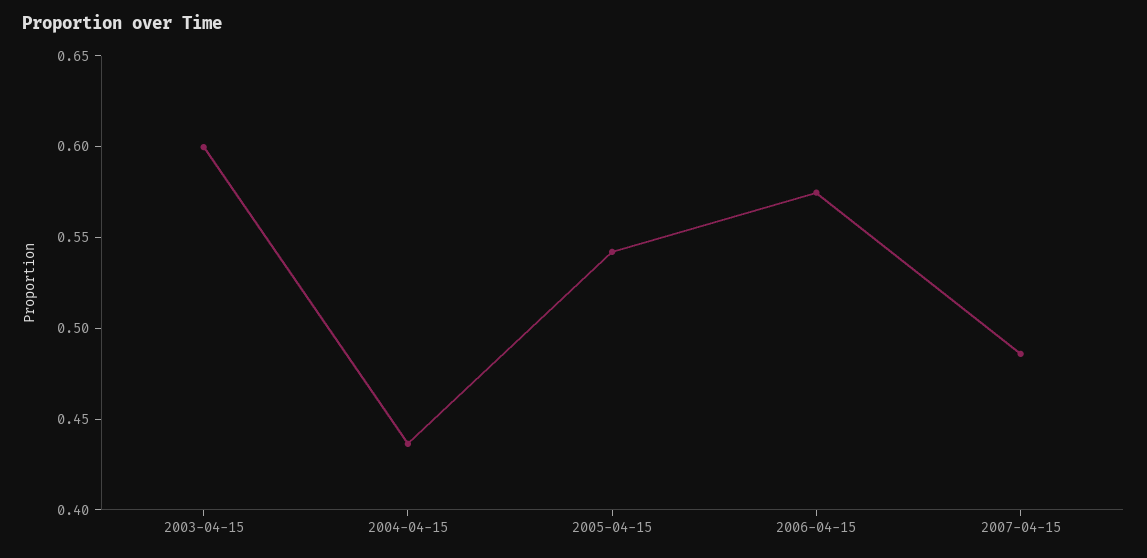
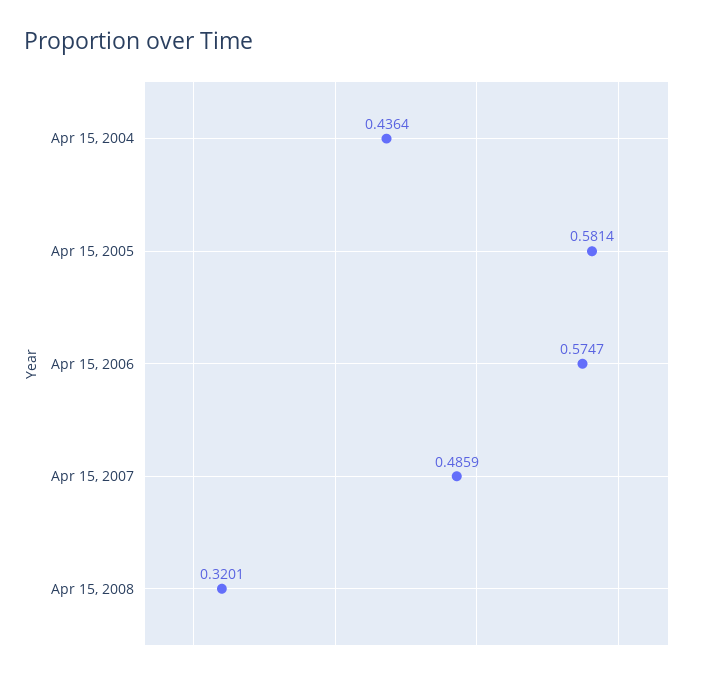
2003-04-15: 0.6 -> none
2005-04-15: 0.54 -> 0.5814
Apr 15, 2008: none -> 0.3201

